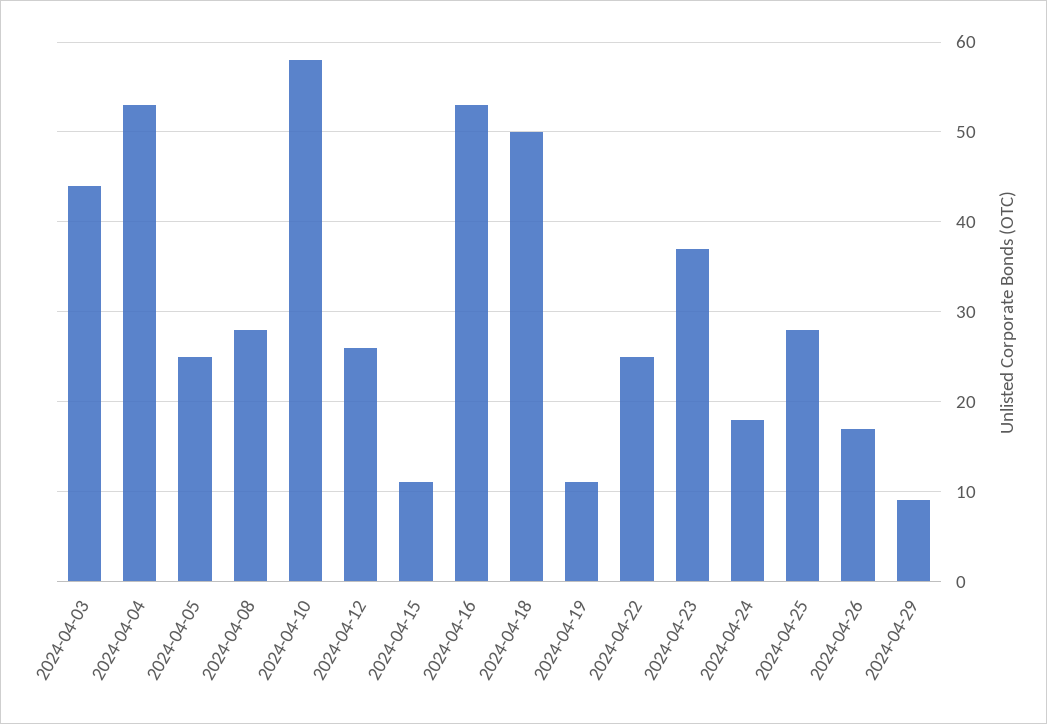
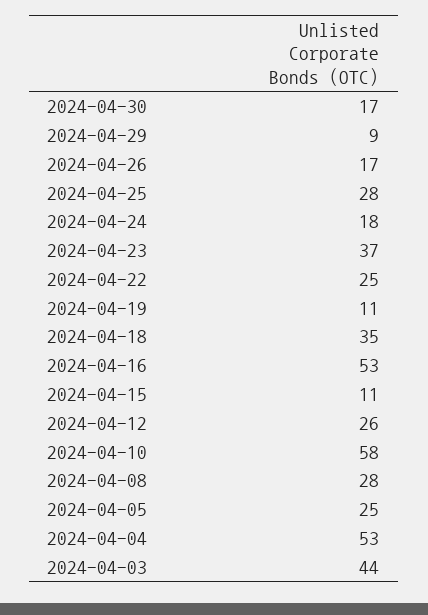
2024-04-18: 50 -> 35
2024-04-30: none -> 17

